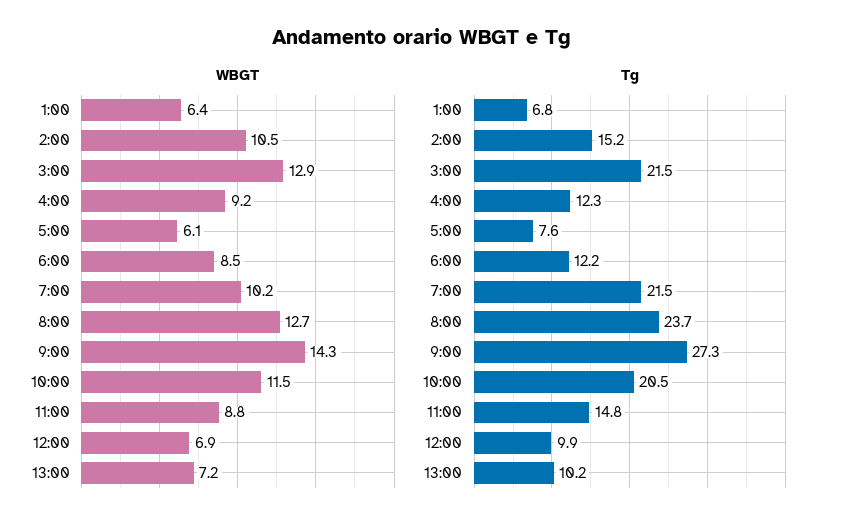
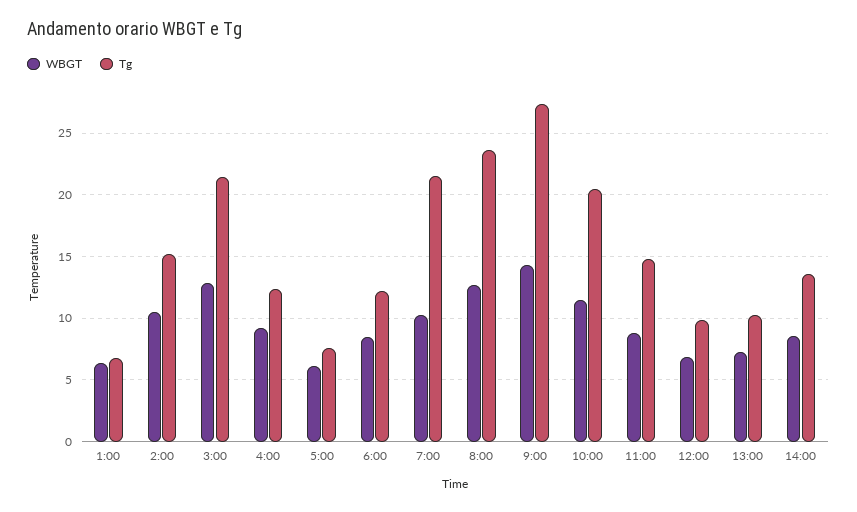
WBGT, 14:00: none -> 8.5
Tg, 14:00: none -> 13.5

